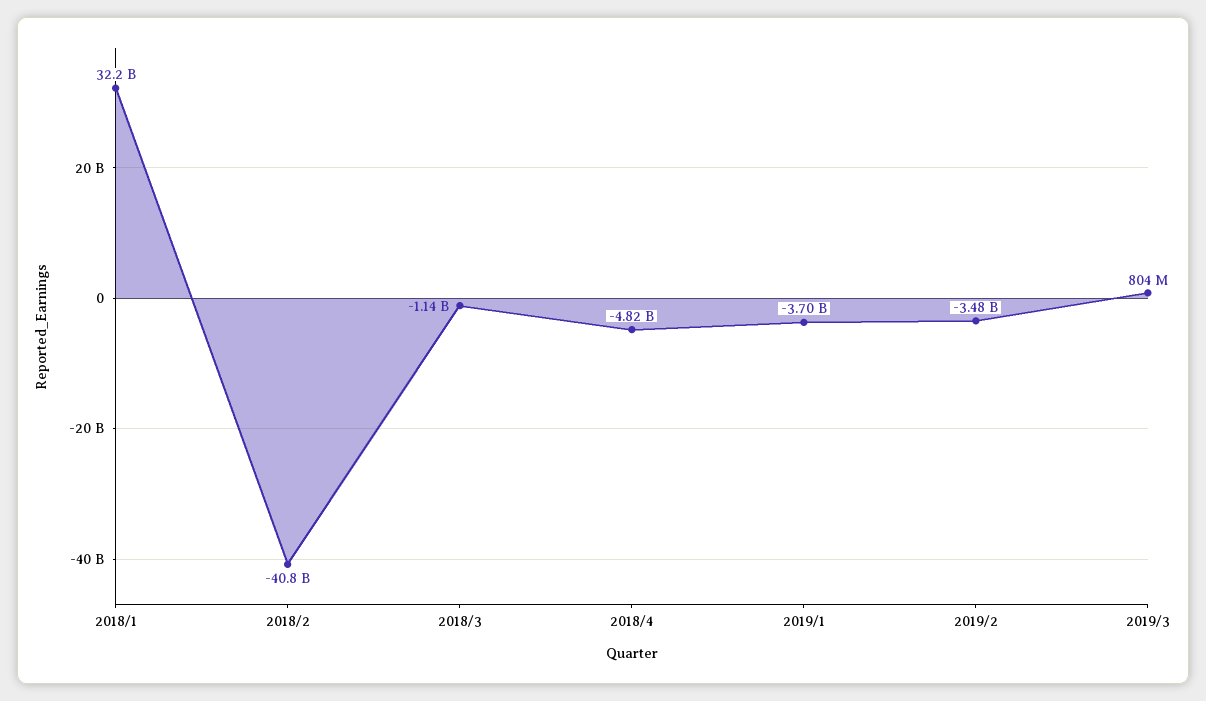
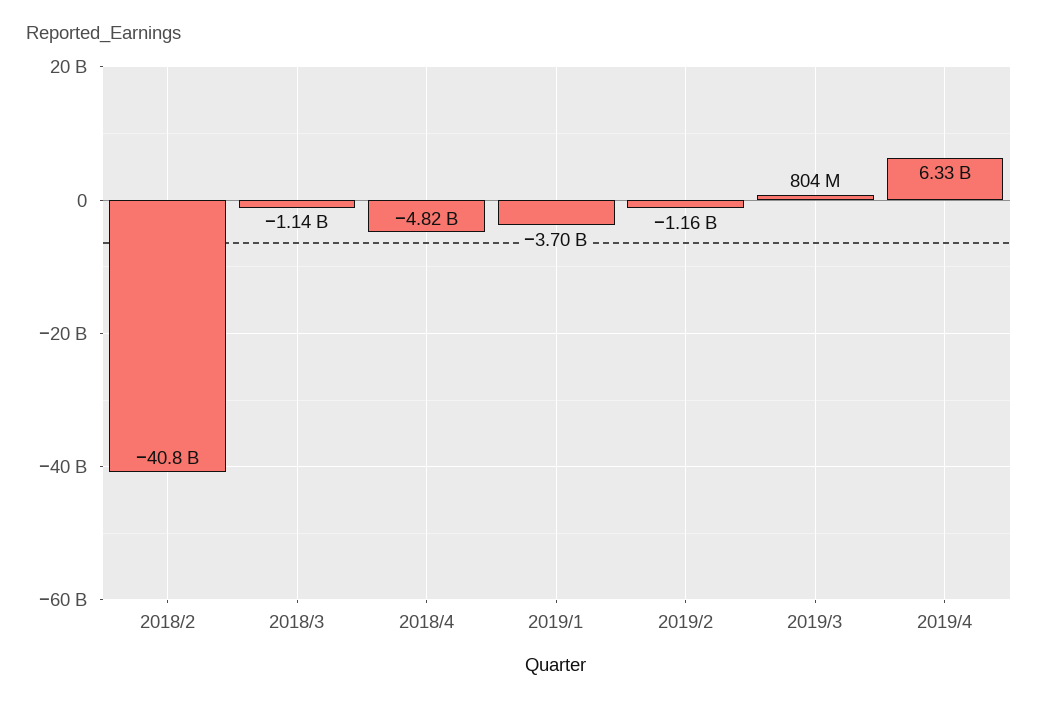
2018/1: 32200000000 -> none
2019/2: -3480000000 -> -1160000000
2019/4: none -> 6330000000

